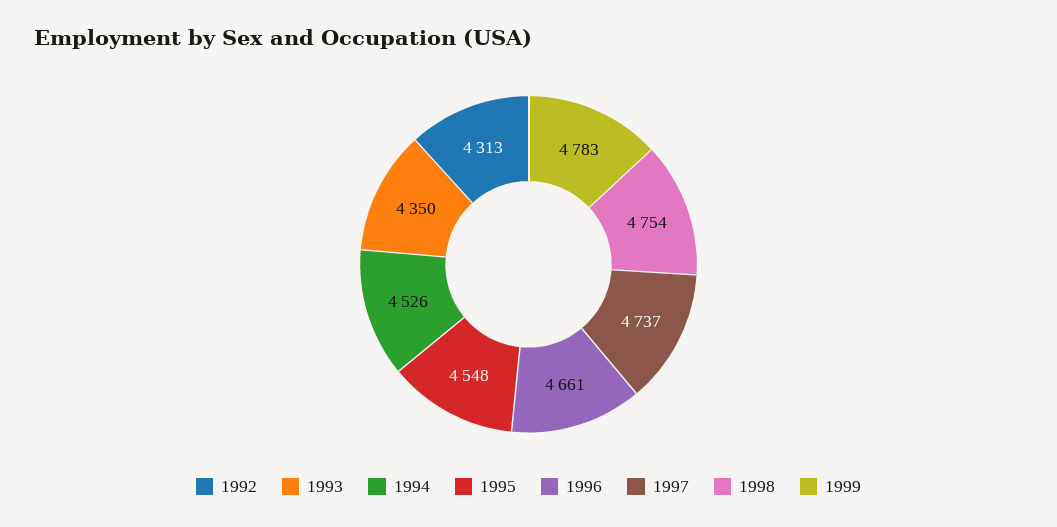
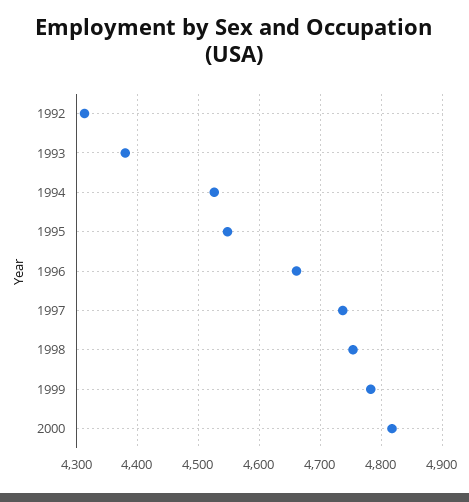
1993: 4350 -> 4380
2000: none -> 4820

